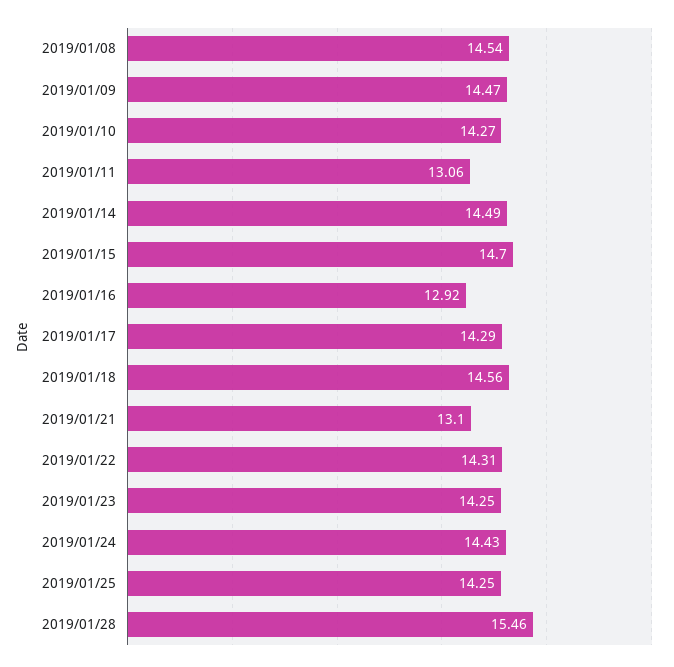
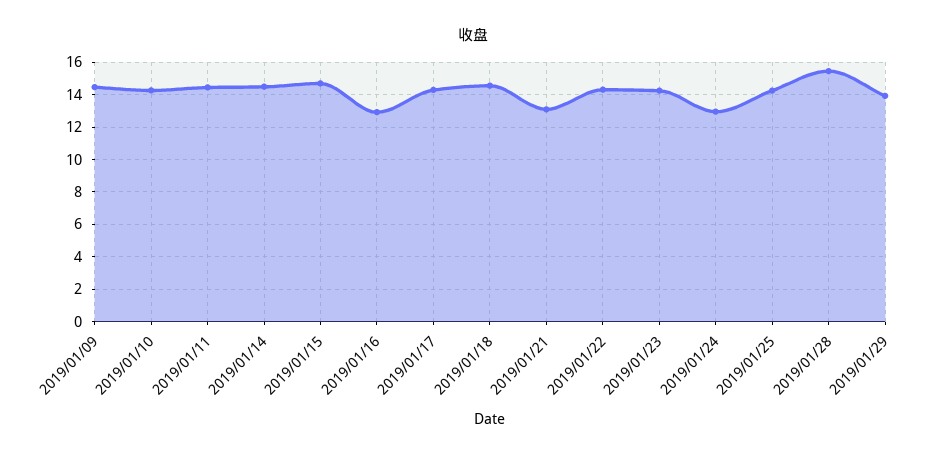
2019/01/08: 14.54 -> none
2019/01/11: 13.06 -> 14.5
2019/01/24: 14.43 -> 13
2019/01/29: none -> 14

